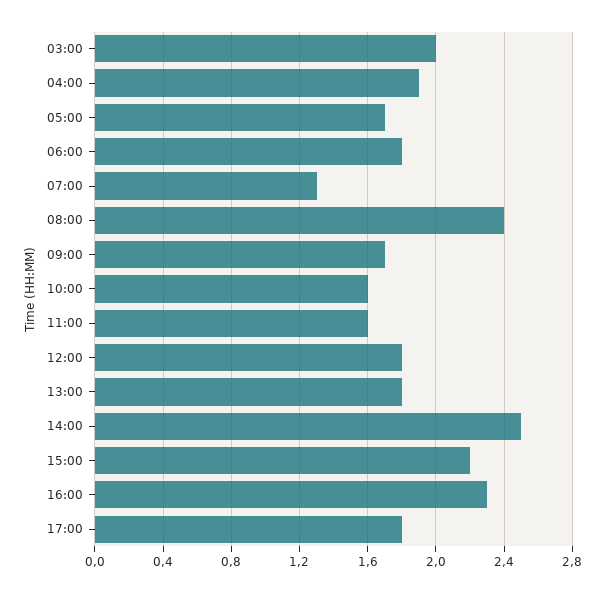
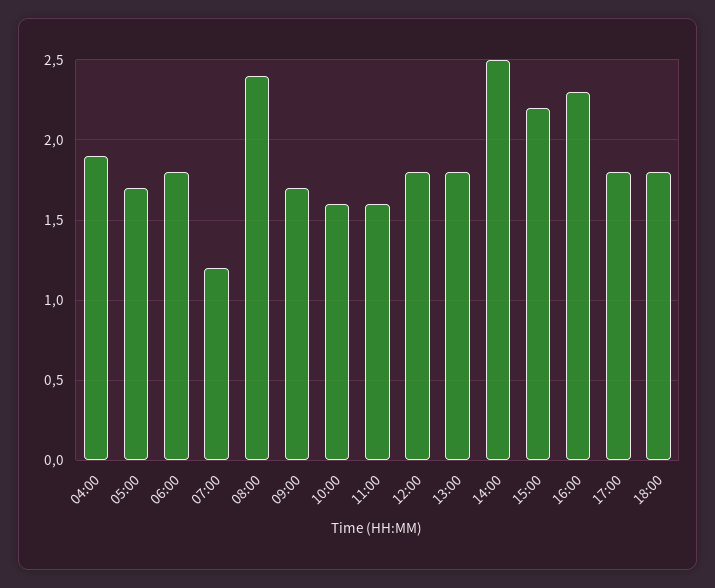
03:00: 2 -> none
07:00: 1.3 -> 1.2
18:00: none -> 1.8

